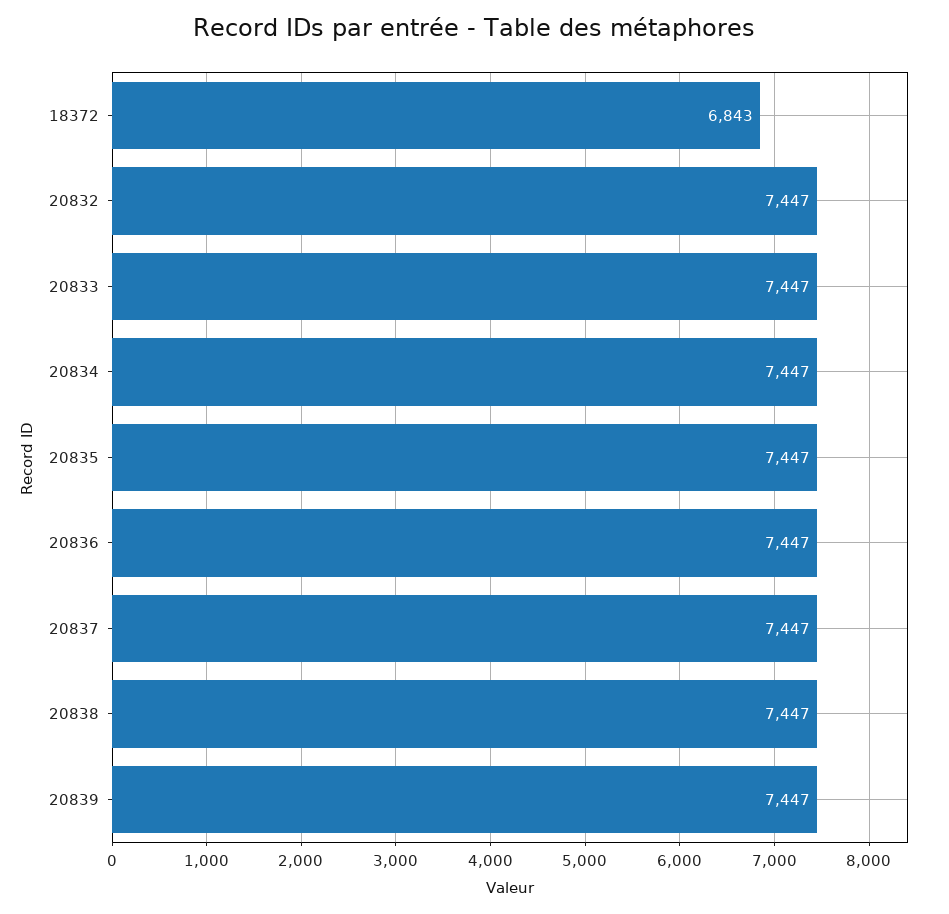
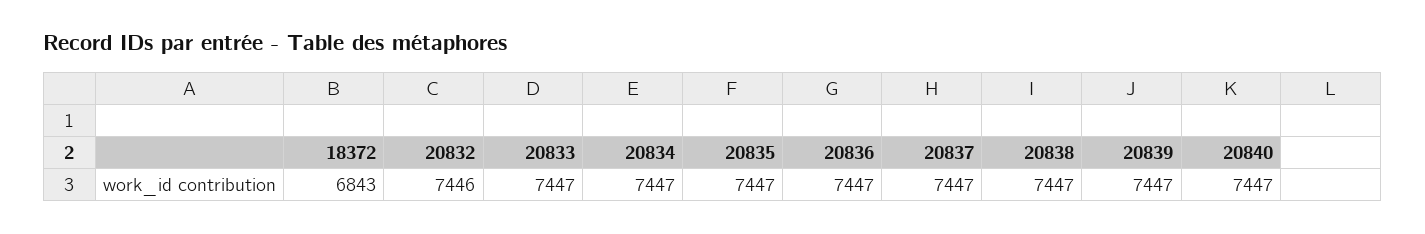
20832: 7447 -> 7446
20840: none -> 7447

